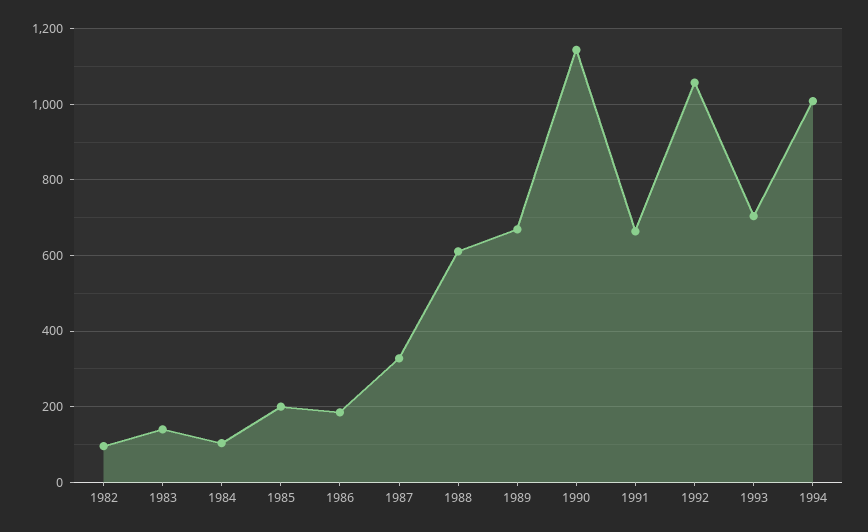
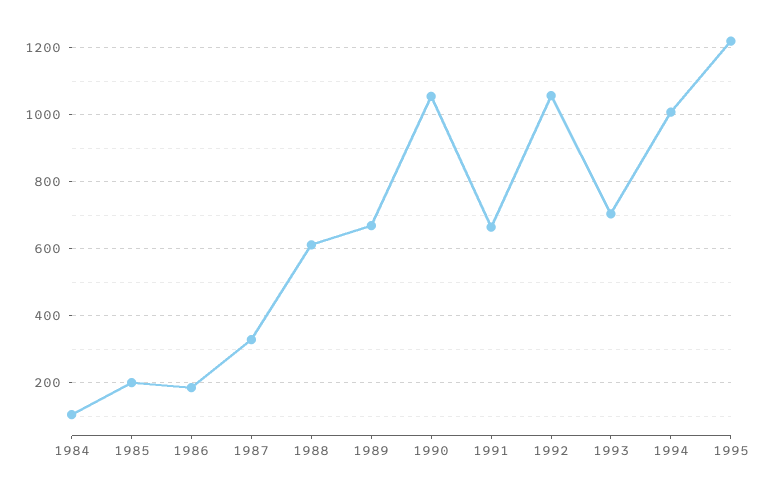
1982: 100 -> none
1983: 140 -> none
1990: 1140 -> 1060
1995: none -> 1220

